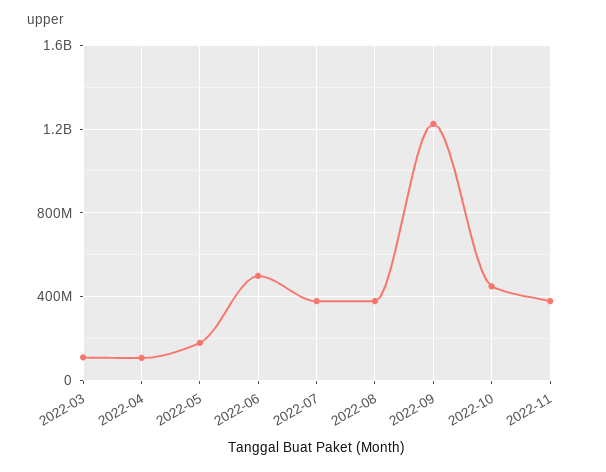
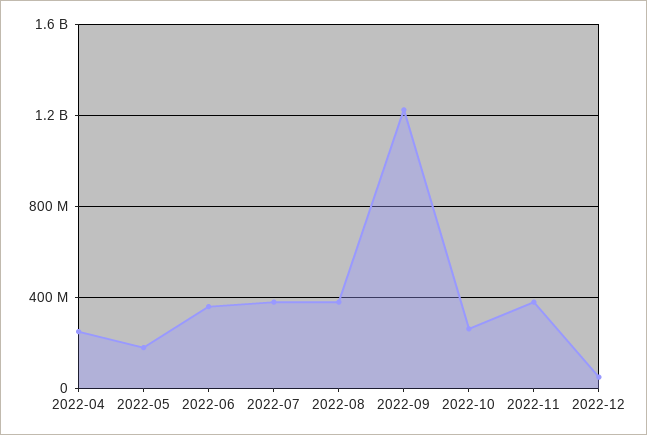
2022-03: 100000000 -> none
2022-04: 100000000 -> 250000000
2022-06: 500000000 -> 350000000
2022-10: 450000000 -> 250000000
2022-12: none -> 50000000

